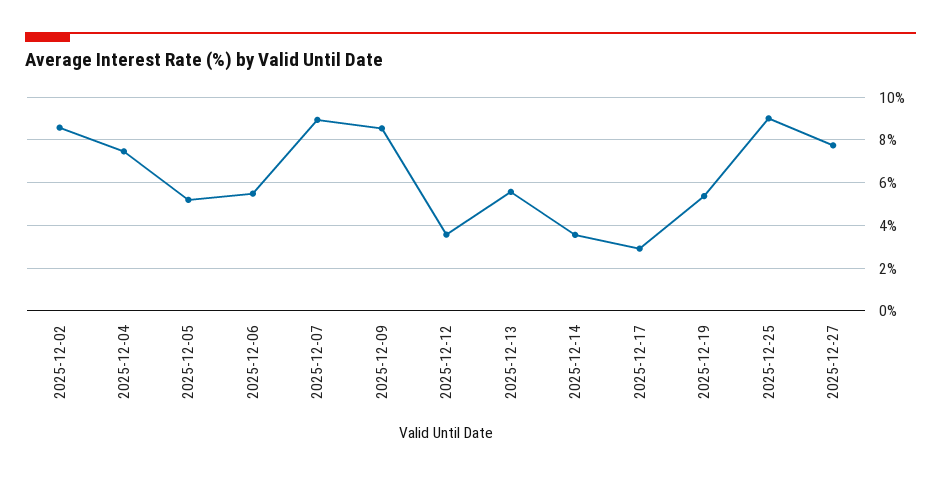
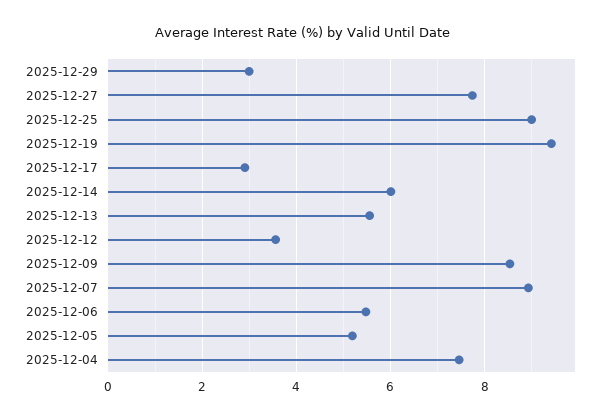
2025-12-02: 8.5 -> none
2025-12-14: 3.5 -> 6
2025-12-19: 5.5 -> 9.4
2025-12-29: none -> 3

